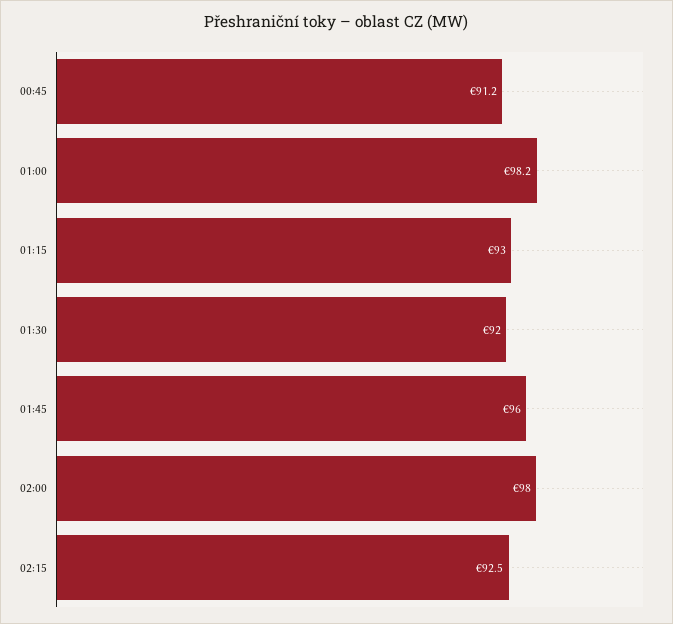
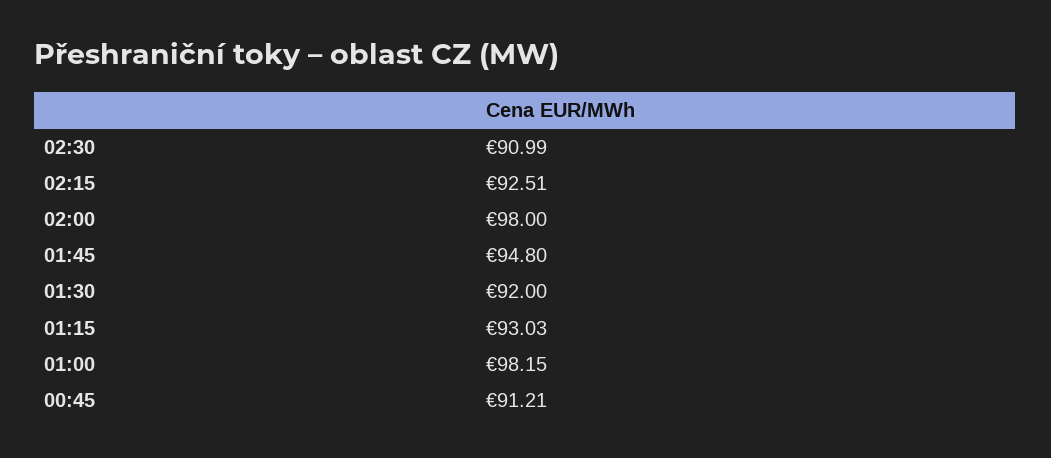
01:45: 96 -> 94.8
02:30: none -> 90.99

